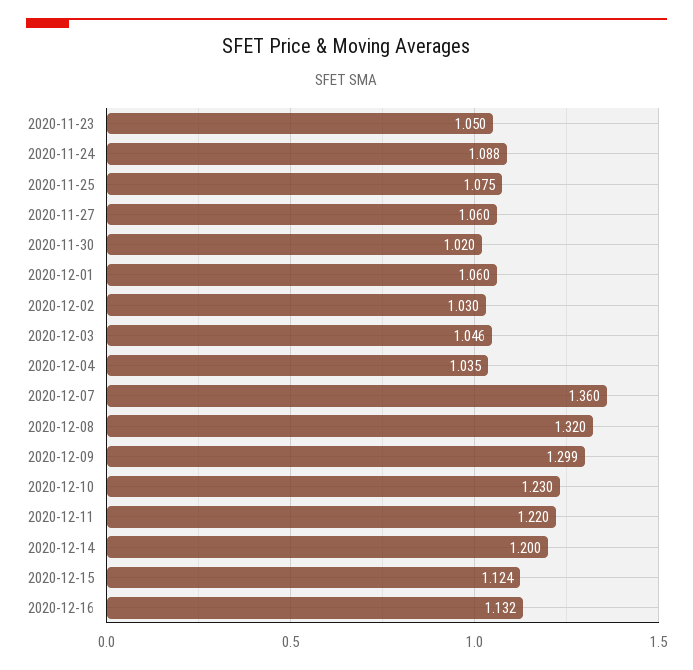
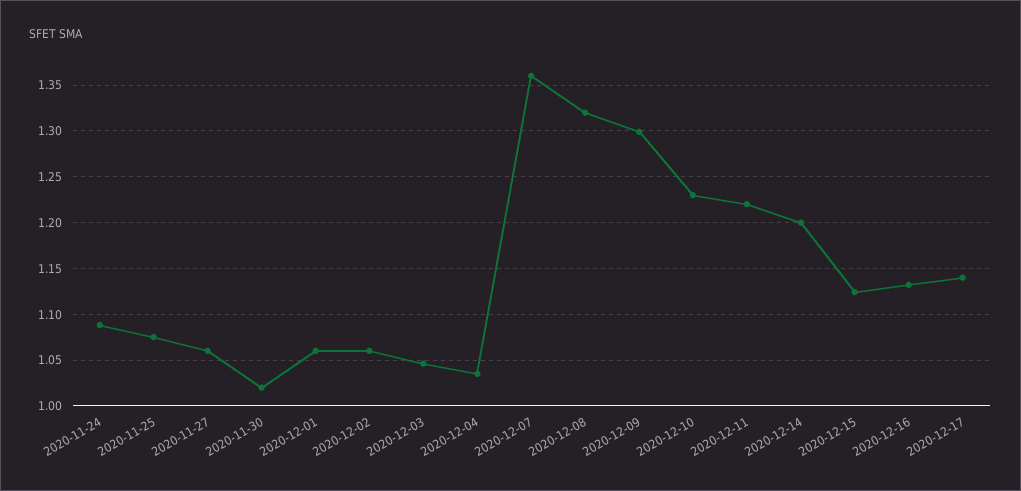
2020-11-23: 1.05 -> none
2020-12-02: 1.03 -> 1.06
2020-12-17: none -> 1.14

